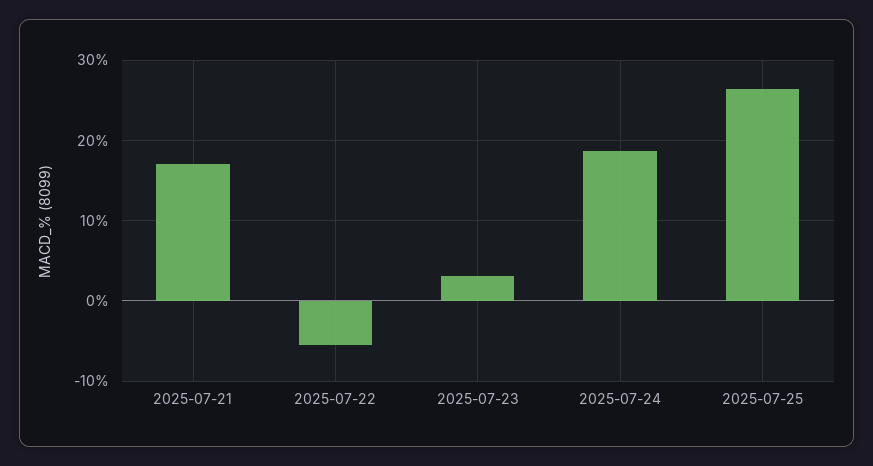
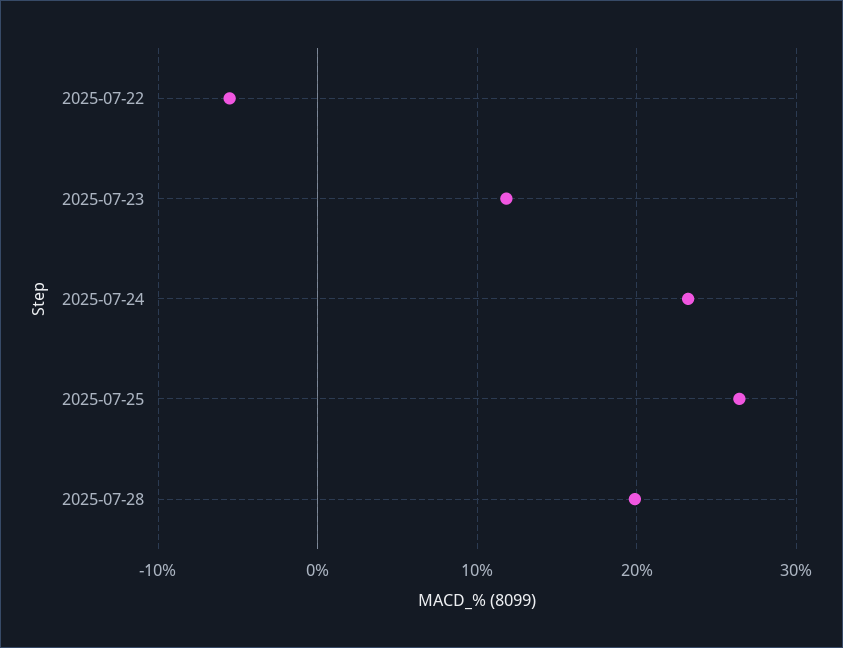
2025-07-21: 17 -> none
2025-07-23: 3 -> 12
2025-07-24: 19 -> 23
2025-07-28: none -> 20

